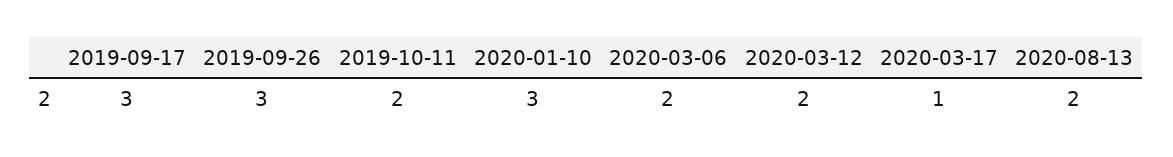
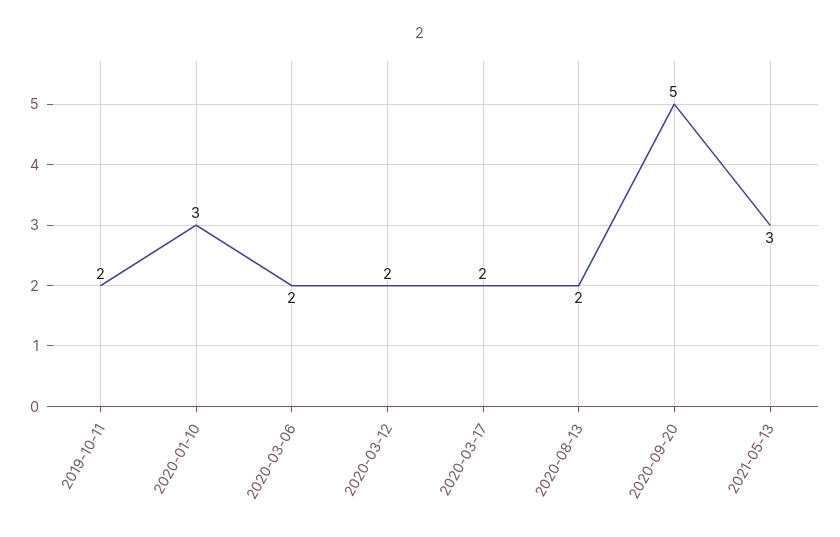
2019-09-17: 3 -> none
2019-09-26: 3 -> none
2020-03-17: 1 -> 2
2020-09-20: none -> 5
2021-05-13: none -> 3

